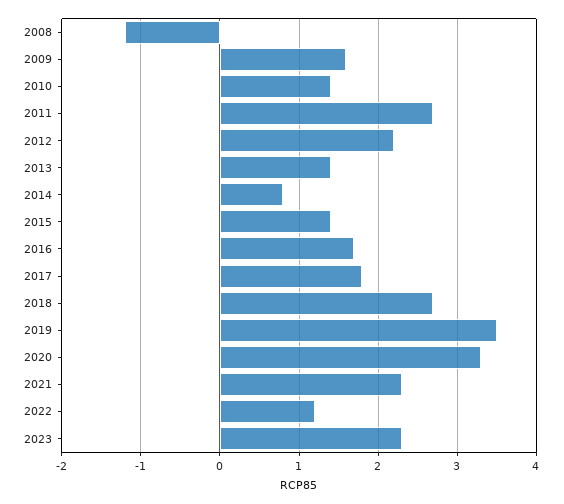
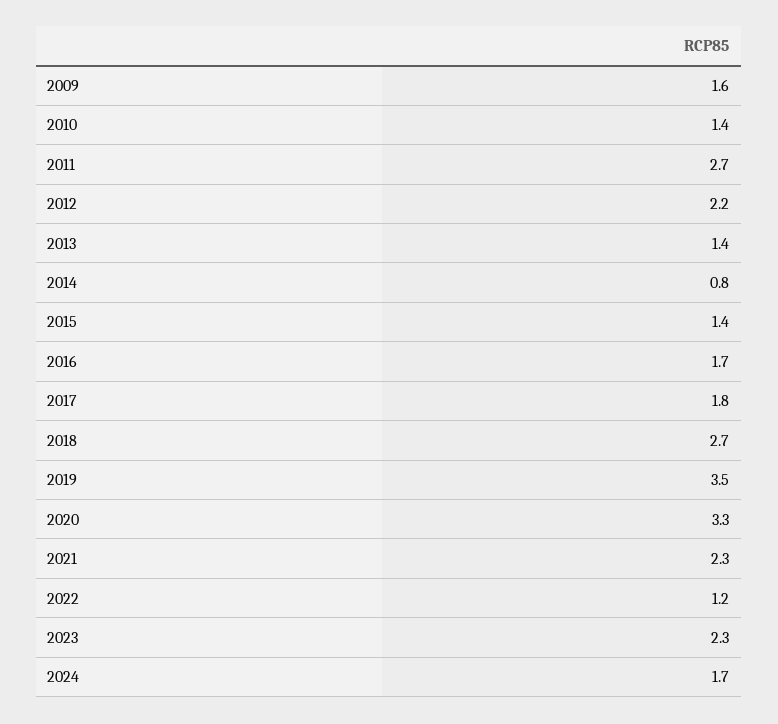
2008: -1.2 -> none
2024: none -> 1.7

